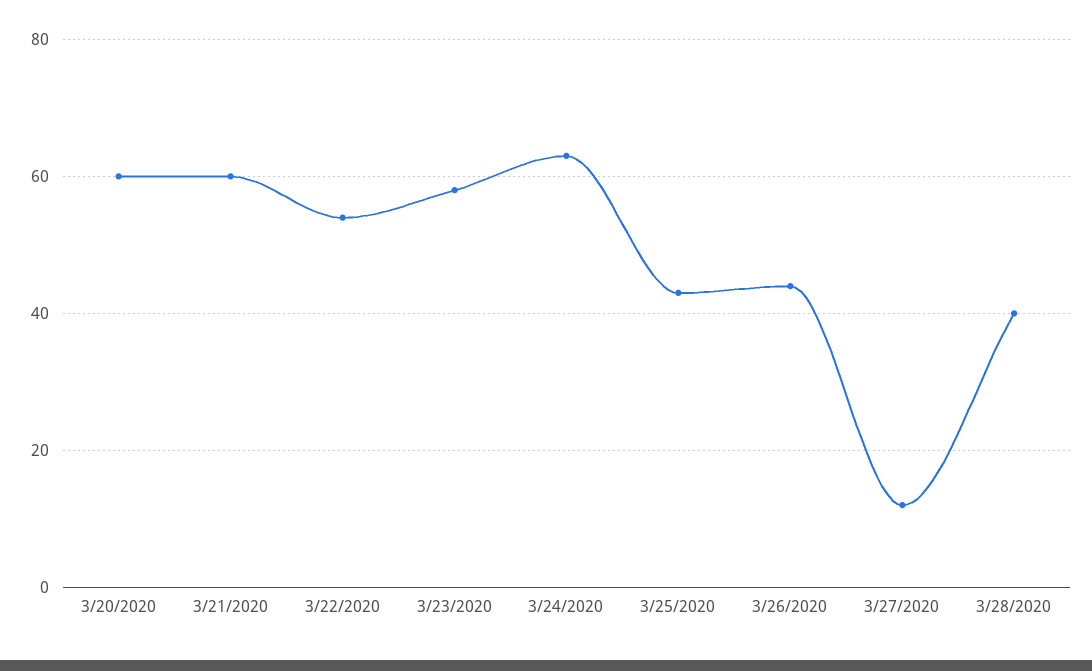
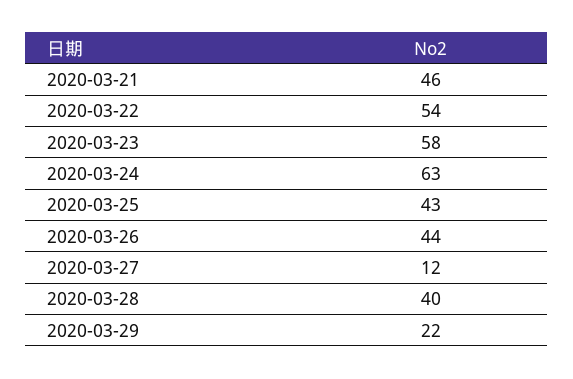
3/20/2020: 60 -> none
3/21/2020: 60 -> 46
2020-03-29: none -> 22

